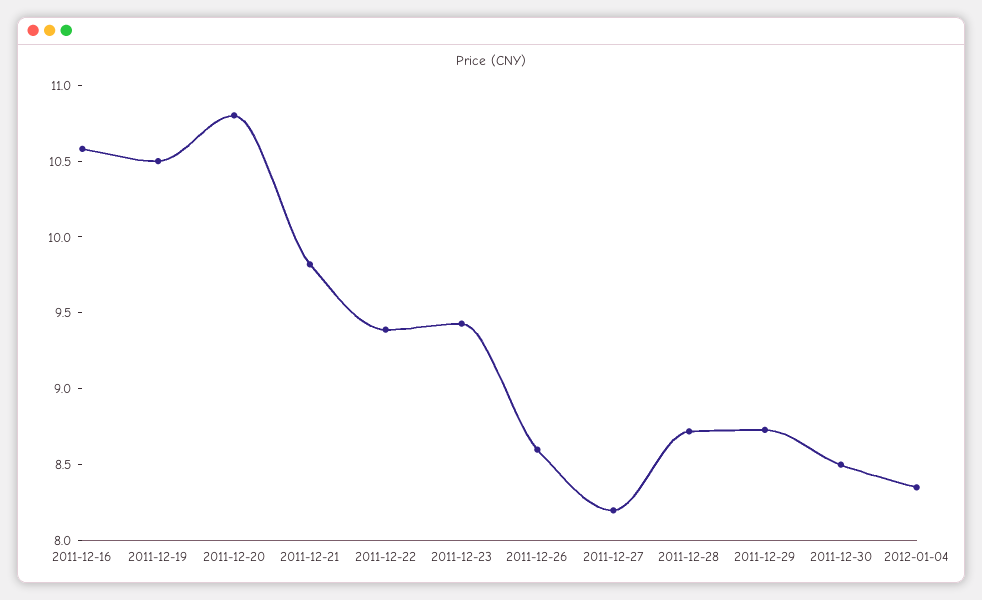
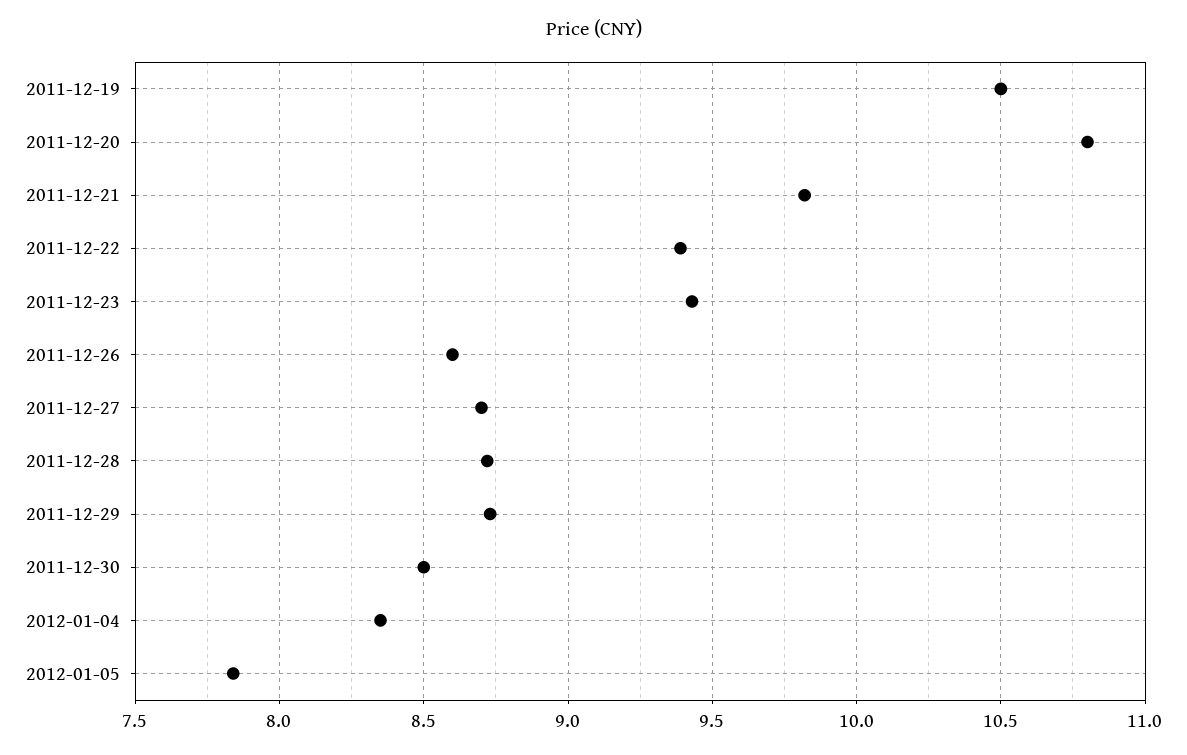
2011-12-16: 10.6 -> none
2011-12-27: 8.2 -> 8.7
2012-01-05: none -> 7.85

